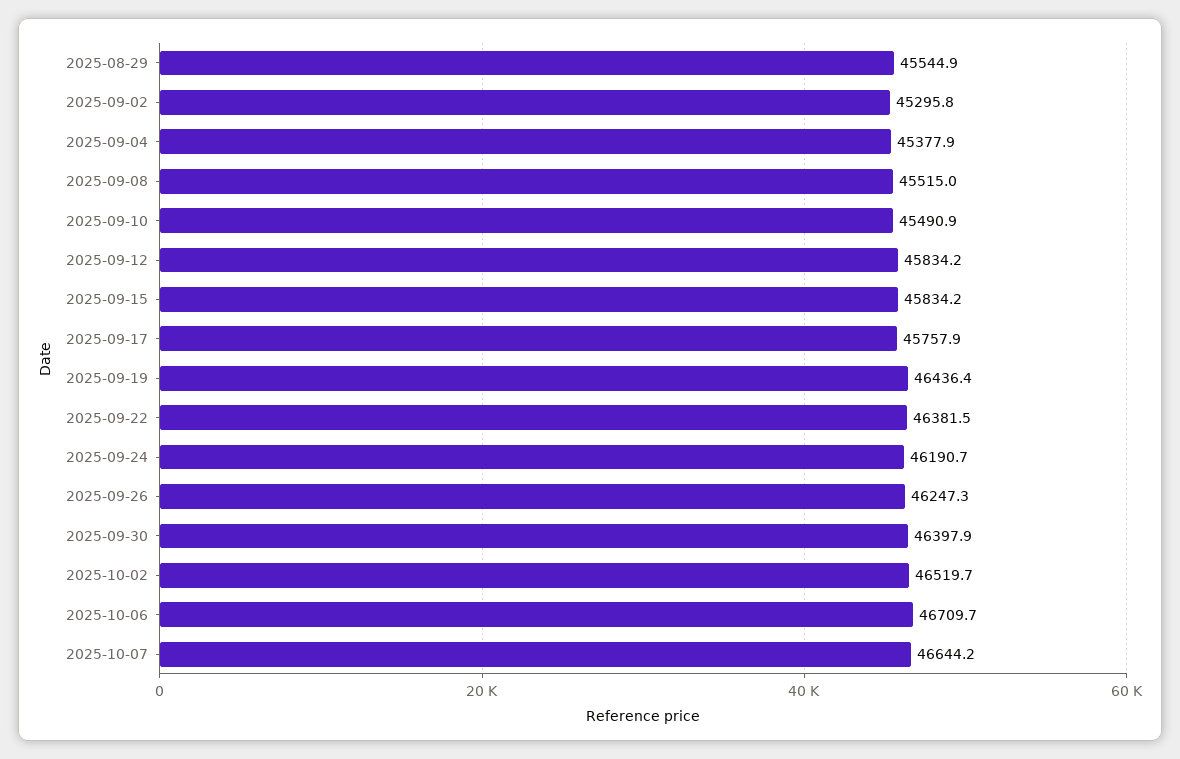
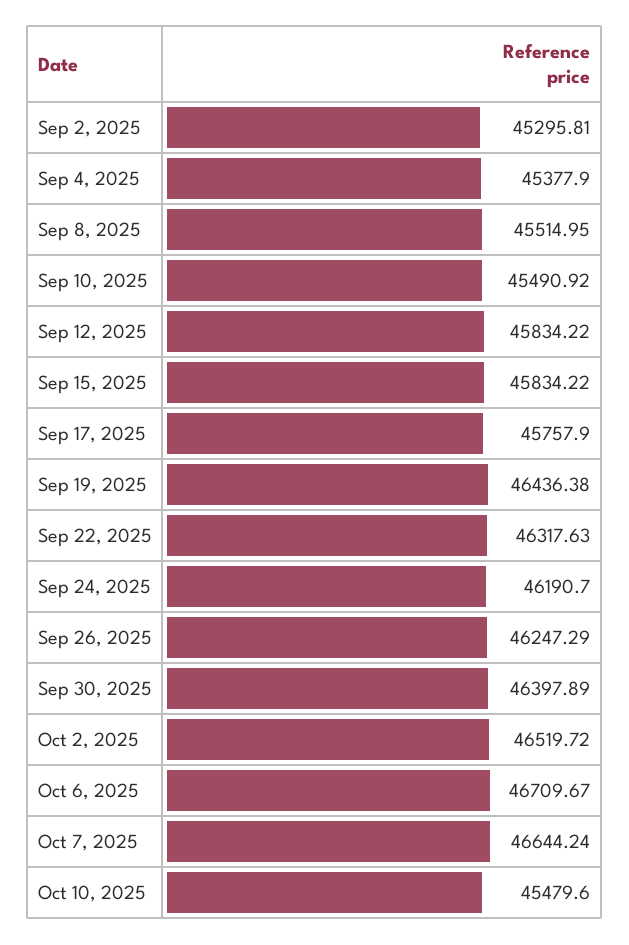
2025-08-29: 45544.9 -> none
2025-09-22: 46381.5 -> 46317.63
Oct 10, 2025: none -> 45479.6

